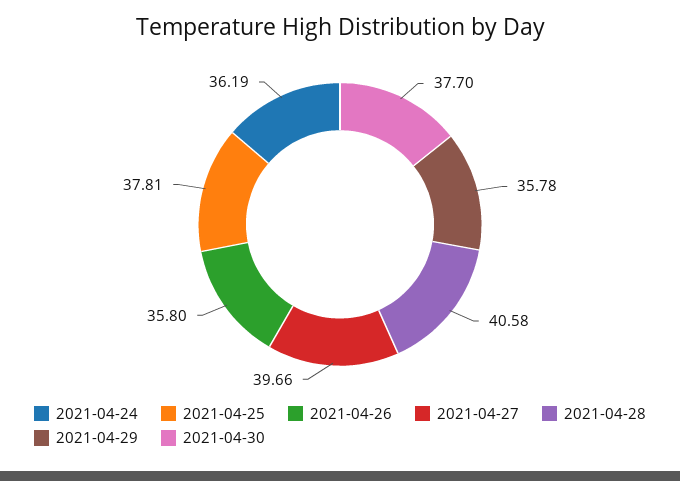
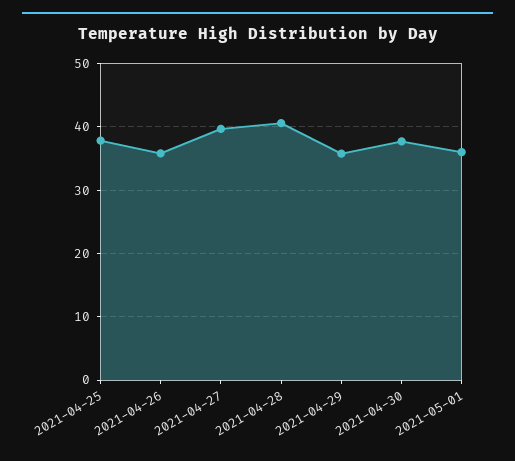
2021-04-24: 36.19 -> none
2021-05-01: none -> 36

